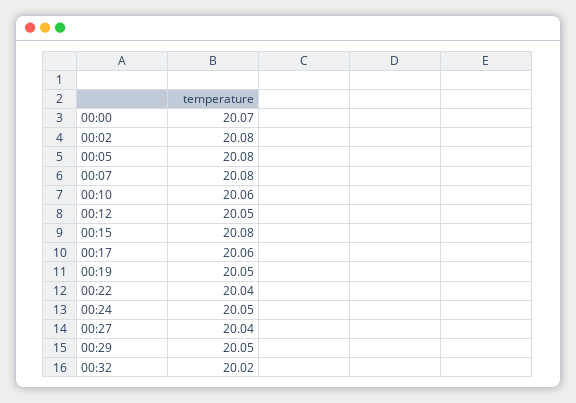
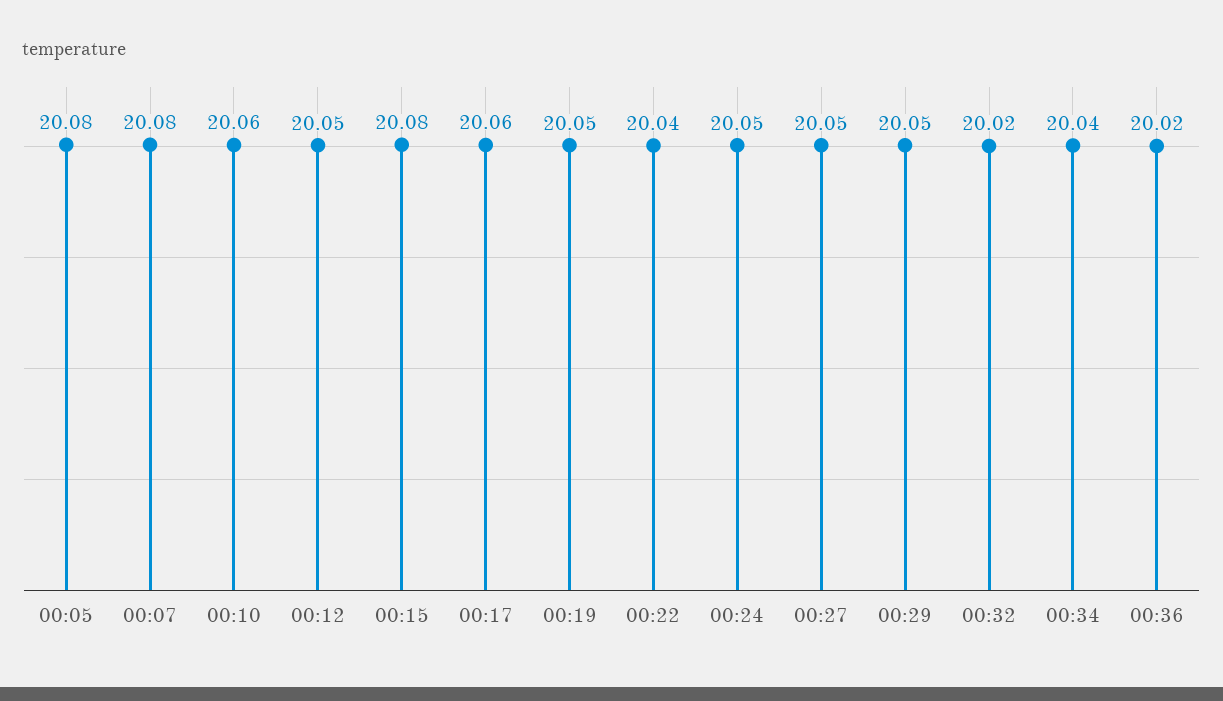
00:00: 20.07 -> none
00:02: 20.08 -> none
00:27: 20.04 -> 20.05
00:34: none -> 20.04
00:36: none -> 20.02

